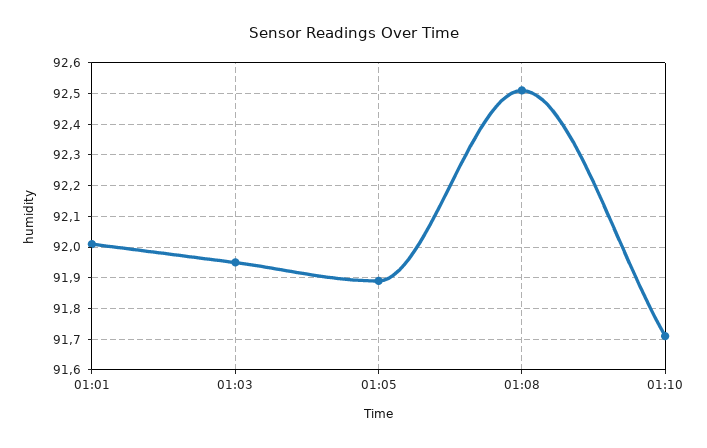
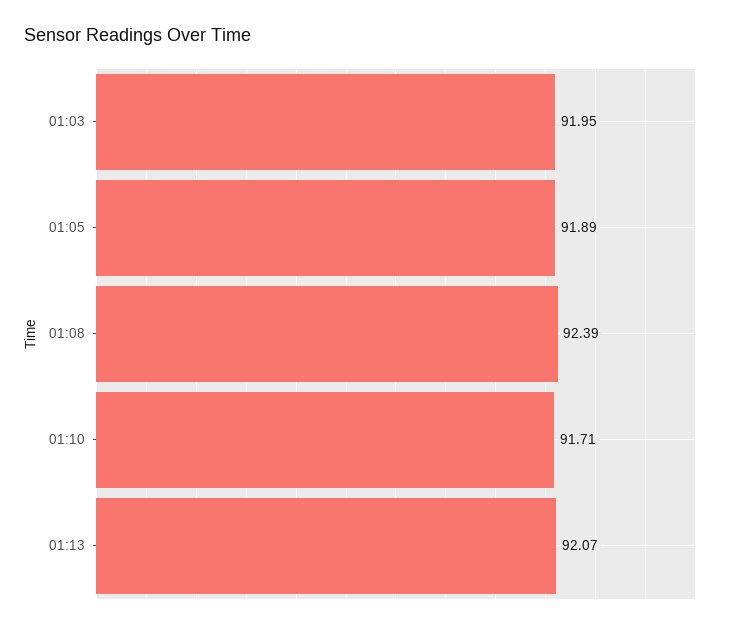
01:01: 92 -> none
01:08: 92.5 -> 92.39
01:13: none -> 92.07

